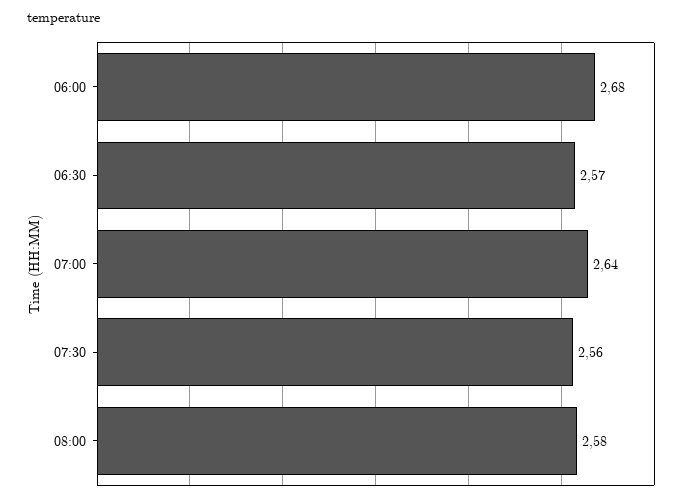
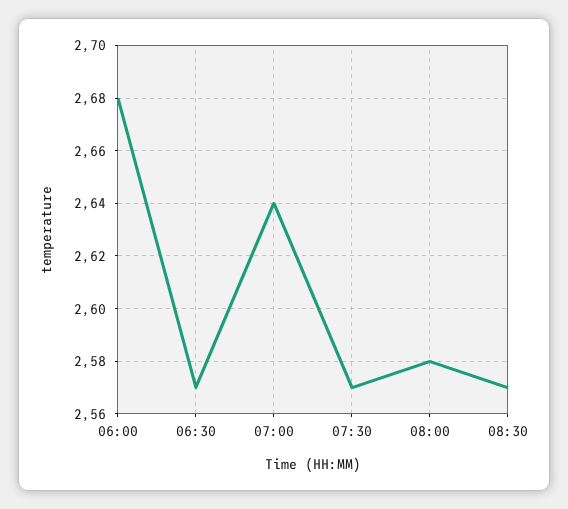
07:30: 2.56 -> 2.57
08:30: none -> 2.57

